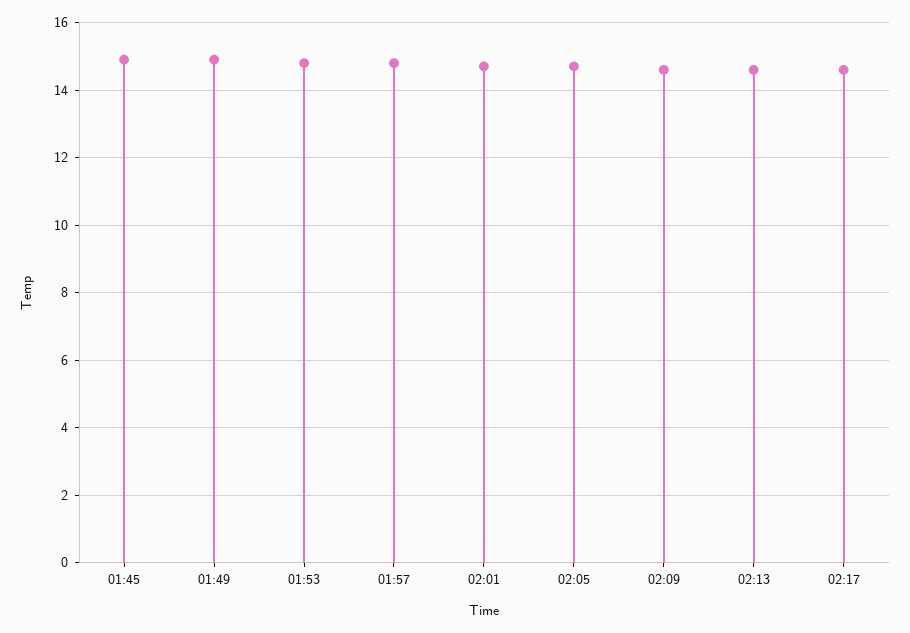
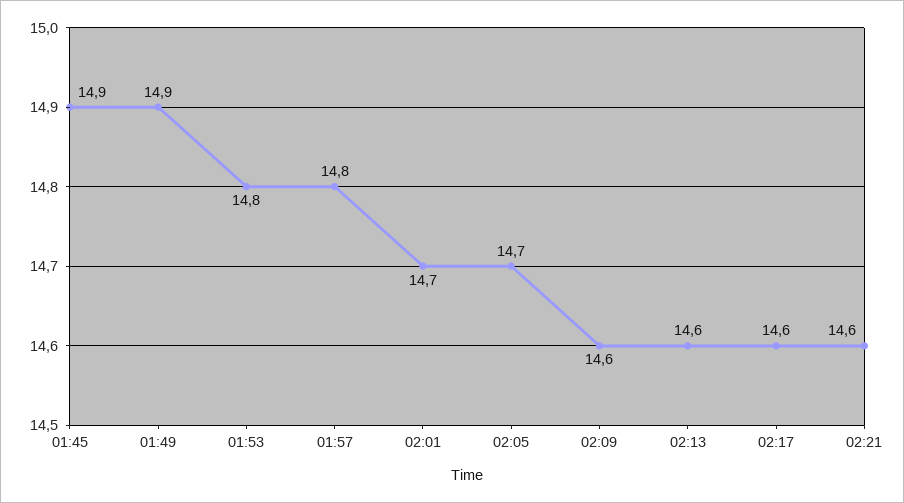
02:21: none -> 14.6

